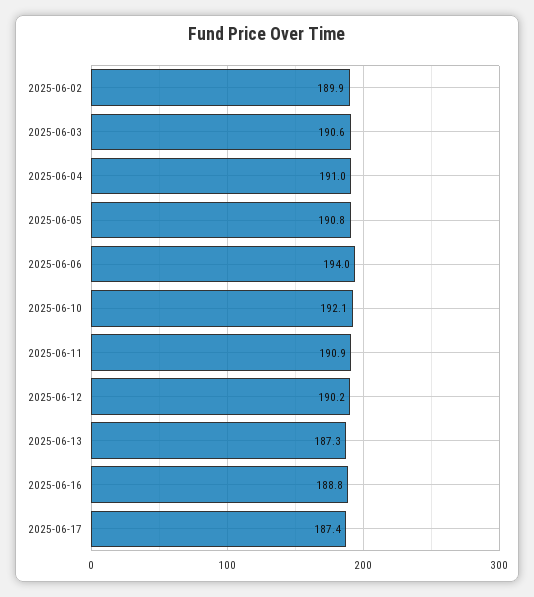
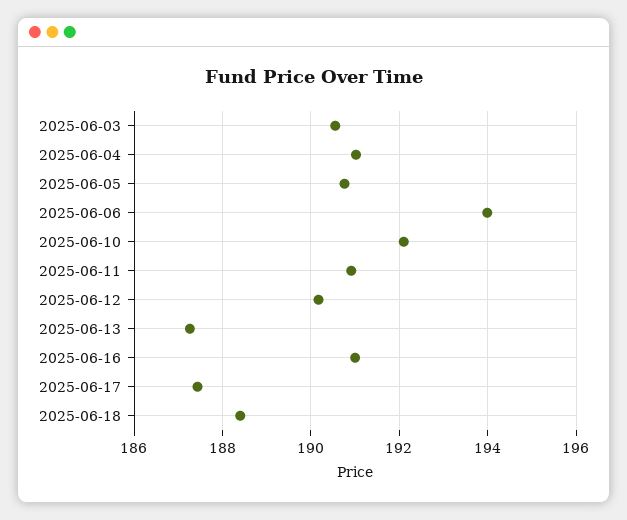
2025-06-02: 189.9 -> none
2025-06-16: 188.8 -> 191
2025-06-18: none -> 188.4

